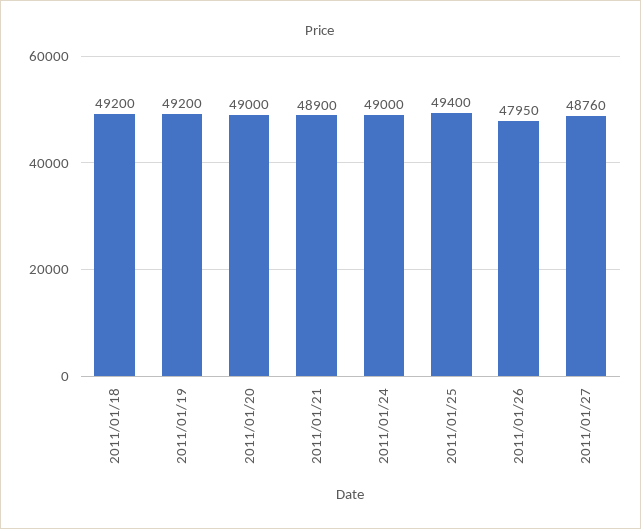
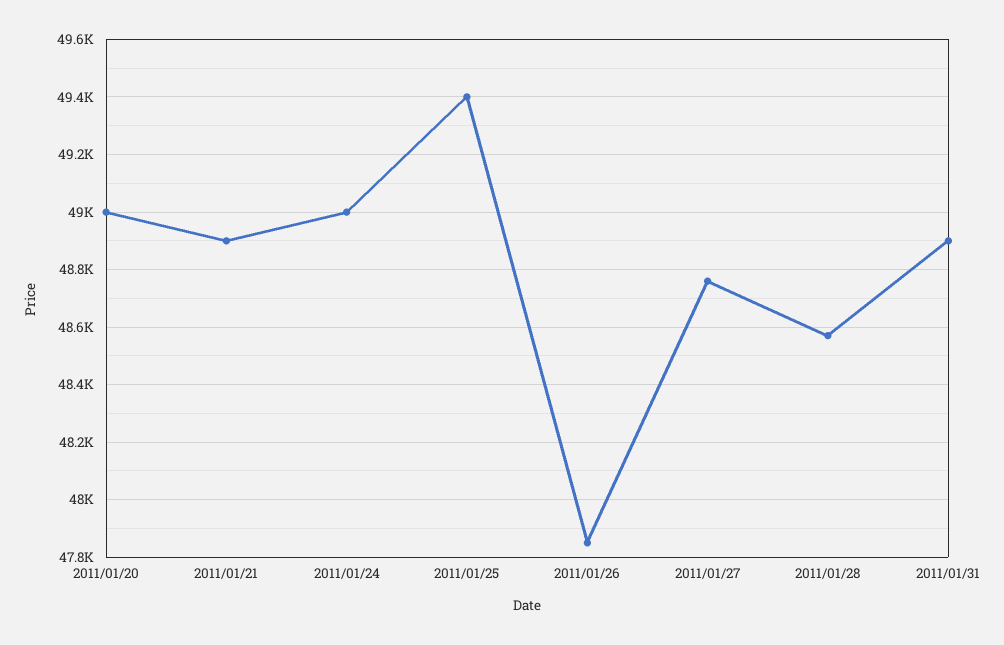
2011/01/18: 49200 -> none
2011/01/19: 49200 -> none
2011/01/26: 47950 -> 47850
2011/01/28: none -> 48575
2011/01/31: none -> 48900

